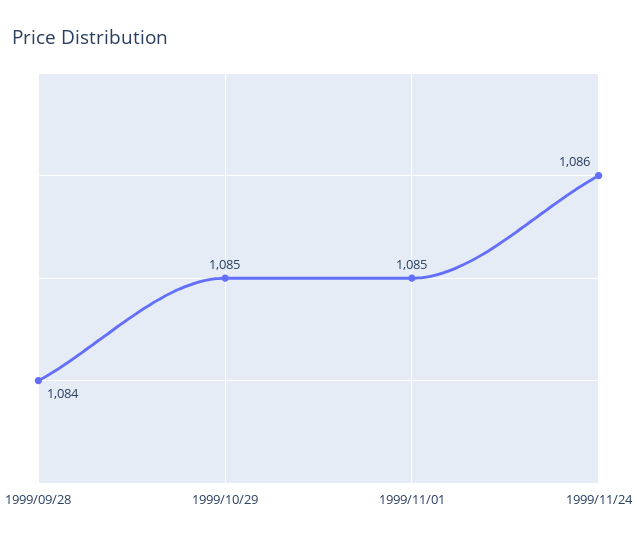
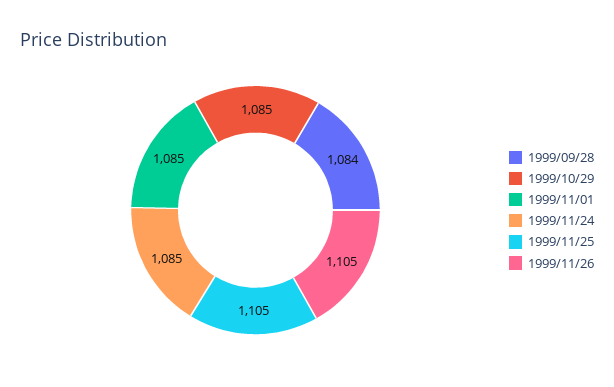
1999/11/24: 1086 -> 1085
1999/11/25: none -> 1105
1999/11/26: none -> 1105

